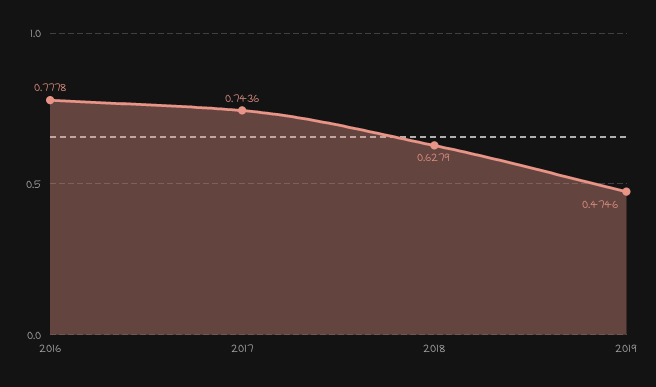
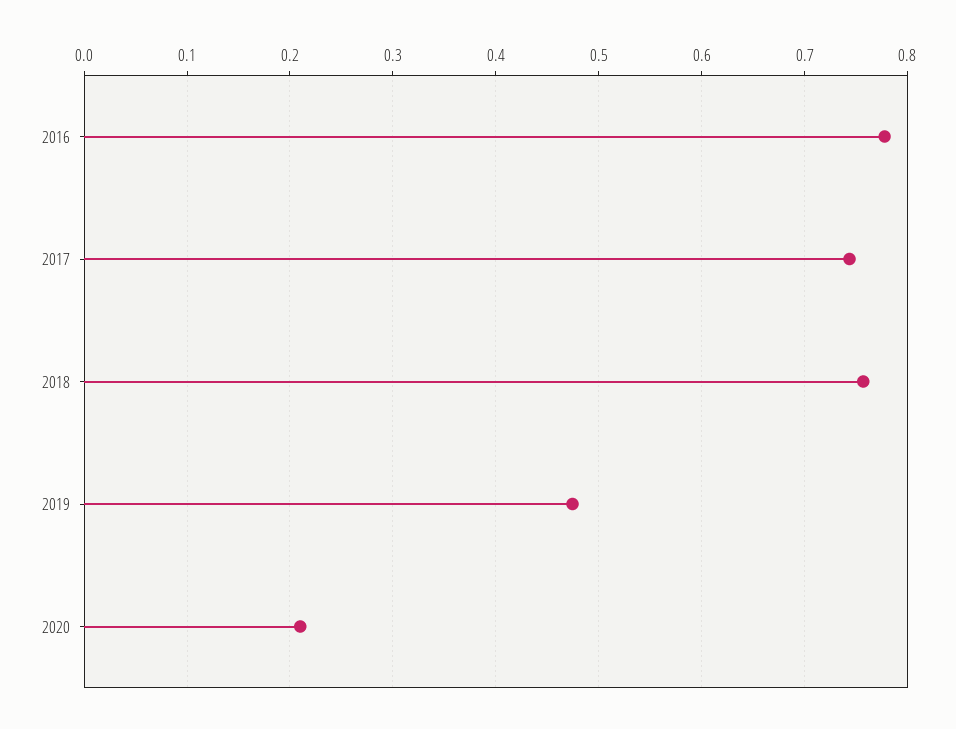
2018: 0.6279 -> 0.76
2020: none -> 0.21

